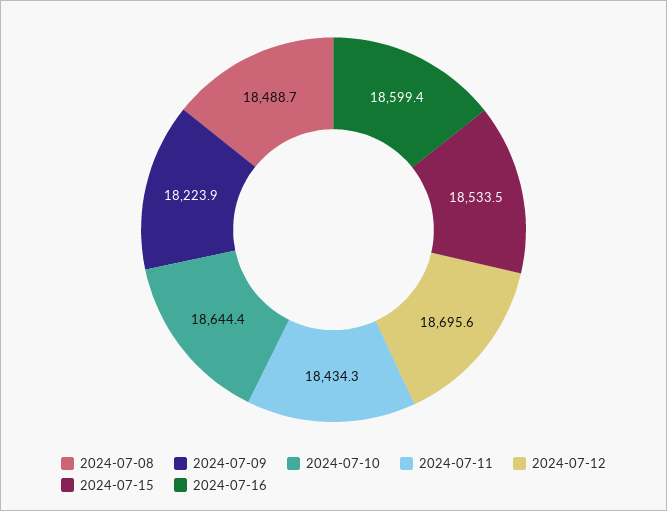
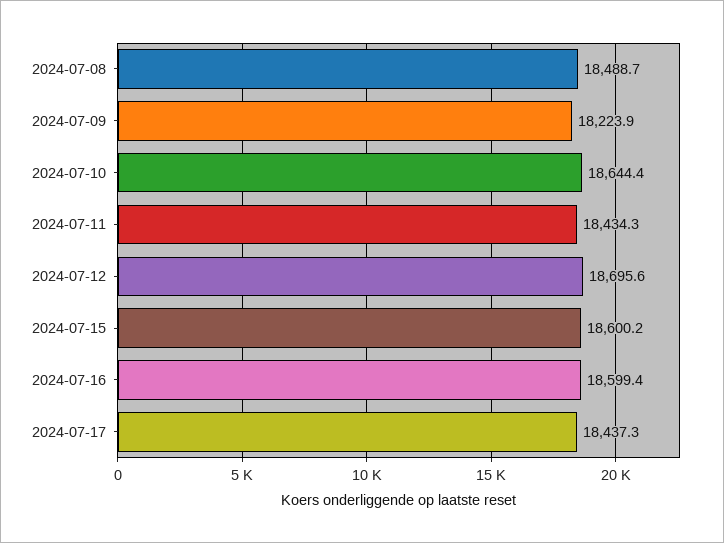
2024-07-15: 18533.5 -> 18600.2
2024-07-17: none -> 18437.3

